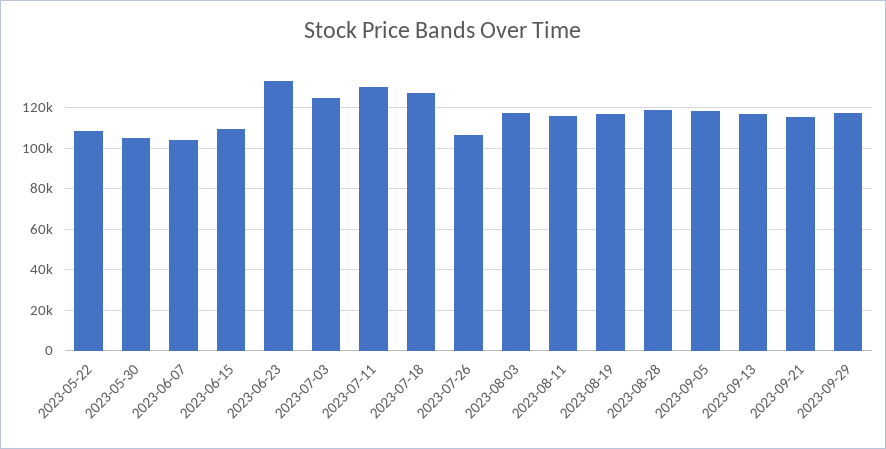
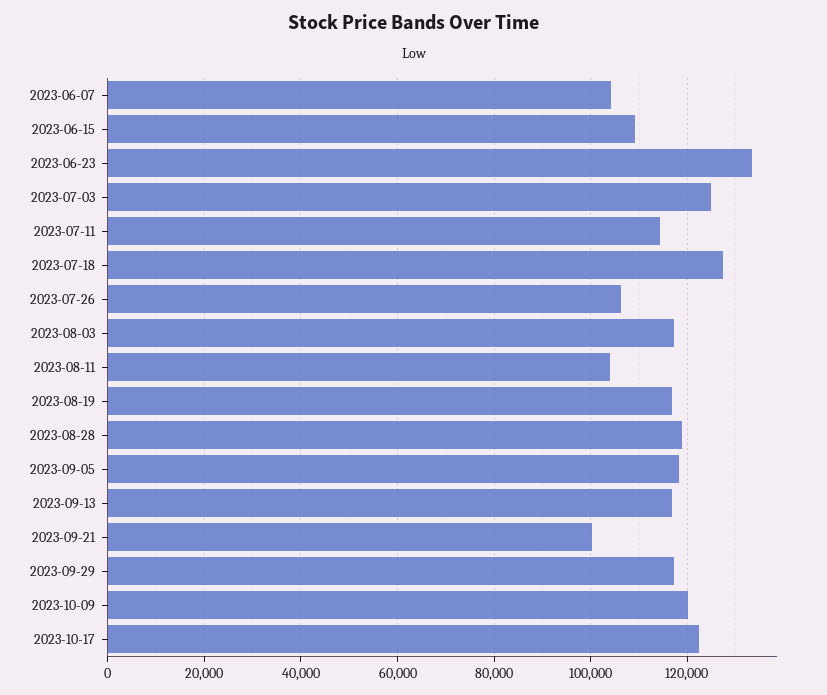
2023-05-22: 110000 -> none
2023-05-30: 105000 -> none
2023-07-11: 130000 -> 114000
2023-08-11: 115000 -> 104000
2023-09-21: 115000 -> 100000
2023-10-09: none -> 120000
2023-10-17: none -> 122000

